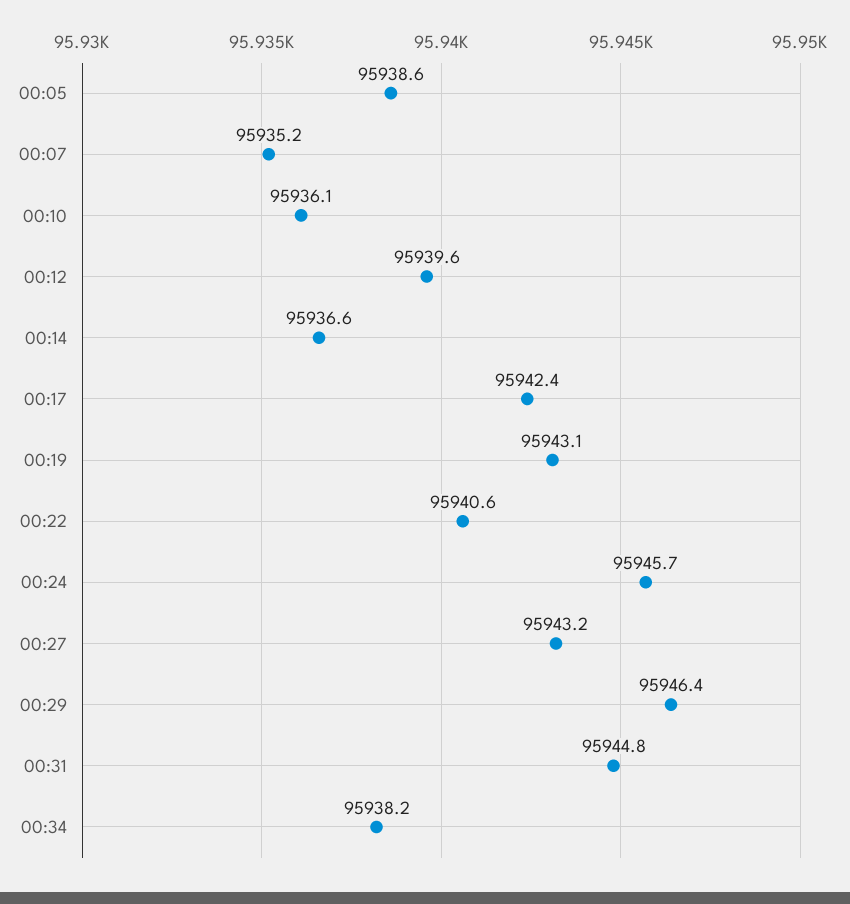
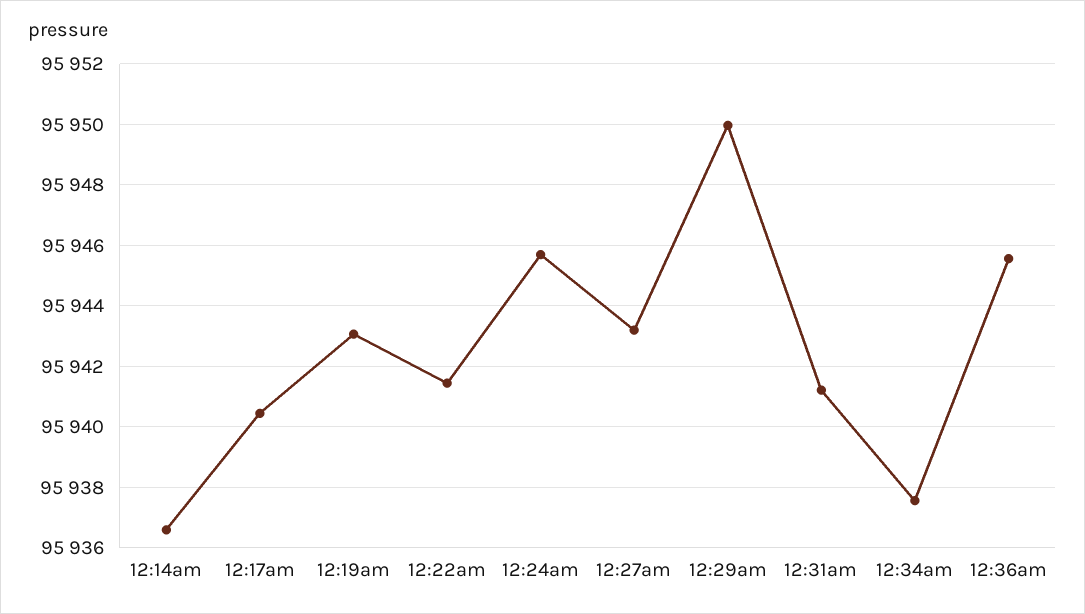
00:05: 95938.6 -> none
00:07: 95935.2 -> none
00:10: 95936.1 -> none
00:12: 95939.6 -> none
00:17: 95942.4 -> 95940.4
00:22: 95940.6 -> 95941.4
00:29: 95946.4 -> 95950
00:31: 95944.8 -> 95941.2
00:34: 95938.2 -> 95937.6
12:36am: none -> 95945.6

